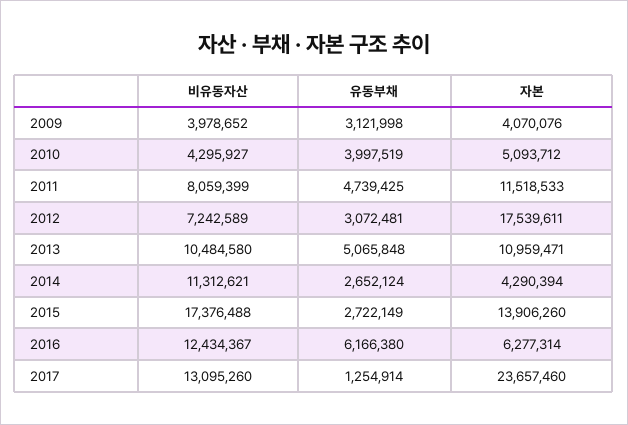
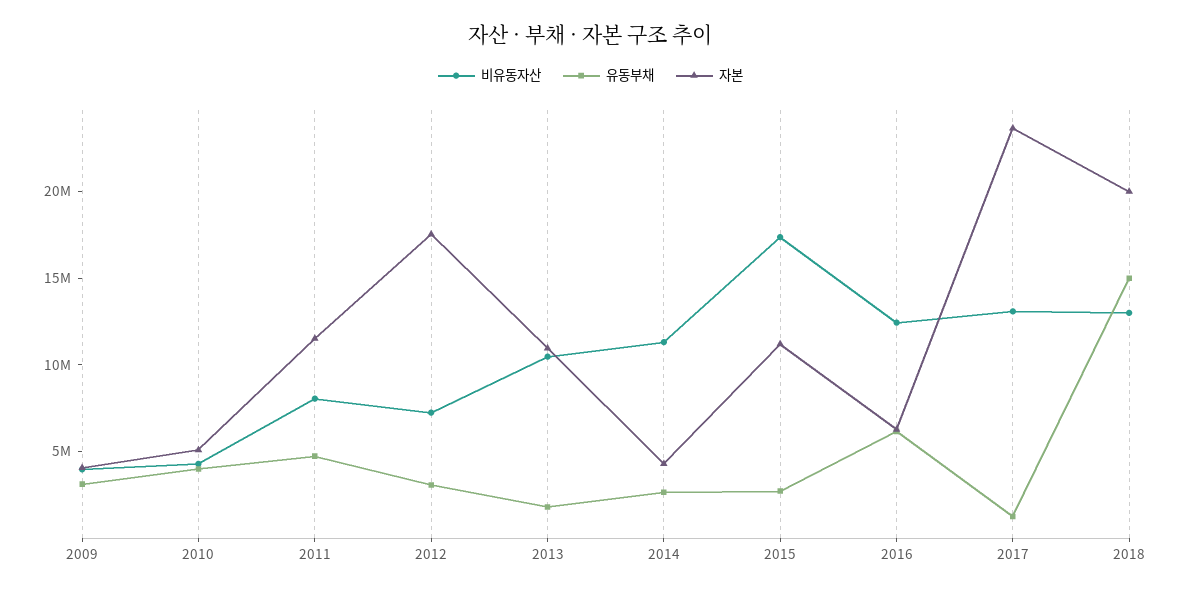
유동부채, 2013: 5065848 -> 2000000
자본, 2015: 13906260 -> 11000000
비유동자산, 2018: none -> 13000000
유동부채, 2018: none -> 15000000
자본, 2018: none -> 20000000

